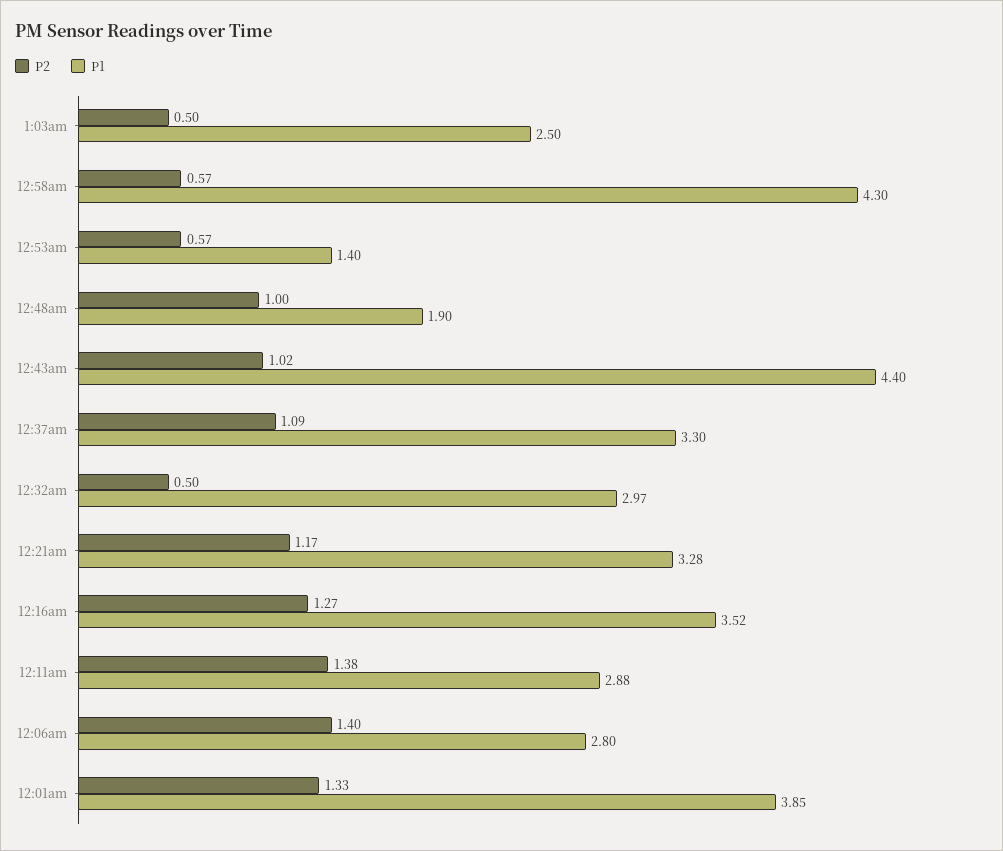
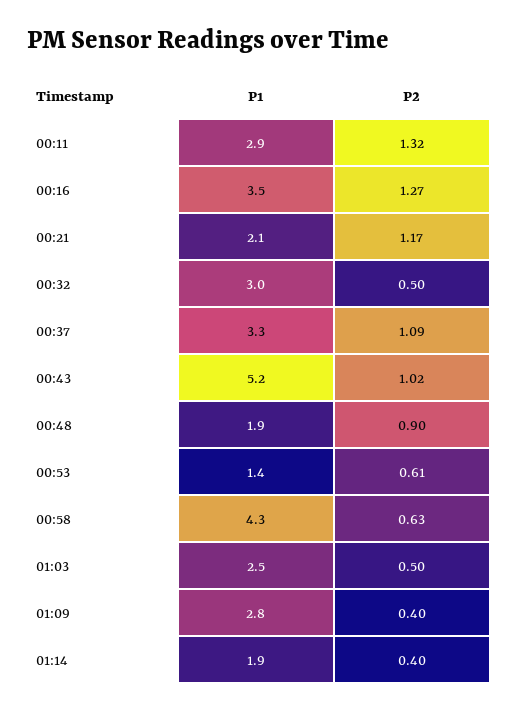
P2, 12:58am: 0.57 -> 0.63
P2, 12:53am: 0.57 -> 0.61
P2, 12:48am: 1 -> 0.9
P1, 12:43am: 4.4 -> 5.2
P1, 12:21am: 3.28 -> 2.1
P2, 12:11am: 1.38 -> 1.32
P2, 12:06am: 1.4 -> none
P1, 12:06am: 2.8 -> none
P2, 12:01am: 1.33 -> none
P1, 12:01am: 3.85 -> none
P1, 01:09: none -> 2.8
P2, 01:09: none -> 0.4
P1, 01:14: none -> 1.9
P2, 01:14: none -> 0.4

